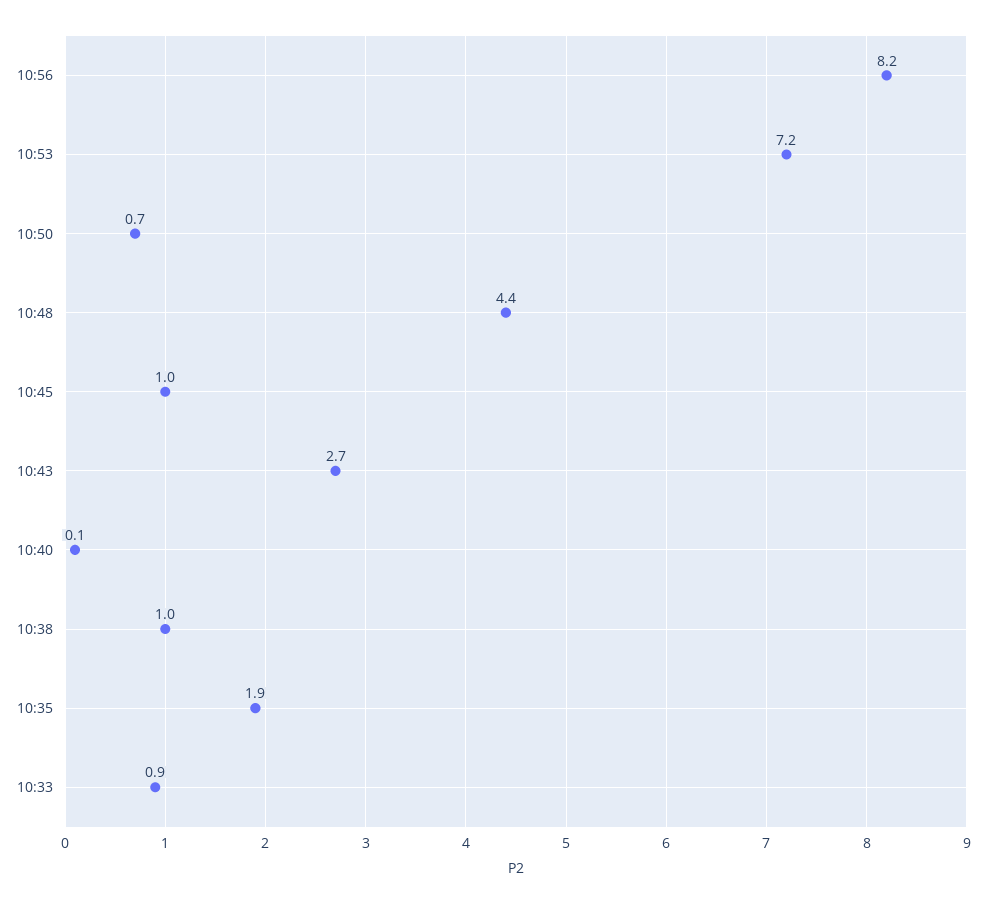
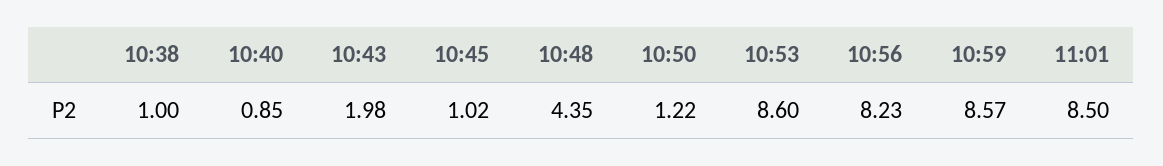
10:53: 7.2 -> 8.6
10:50: 0.7 -> 1.22
10:43: 2.7 -> 1.98
10:40: 0.1 -> 0.85
10:35: 1.9 -> none
10:33: 0.9 -> none
10:59: none -> 8.57
11:01: none -> 8.5

